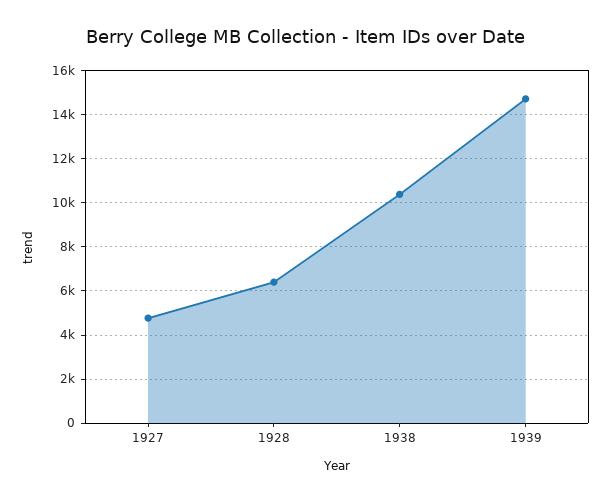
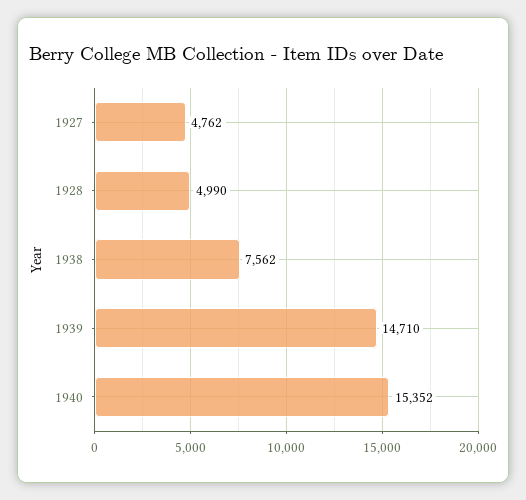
1928: 6500 -> 4990
1938: 10500 -> 7562
1940: none -> 15352

